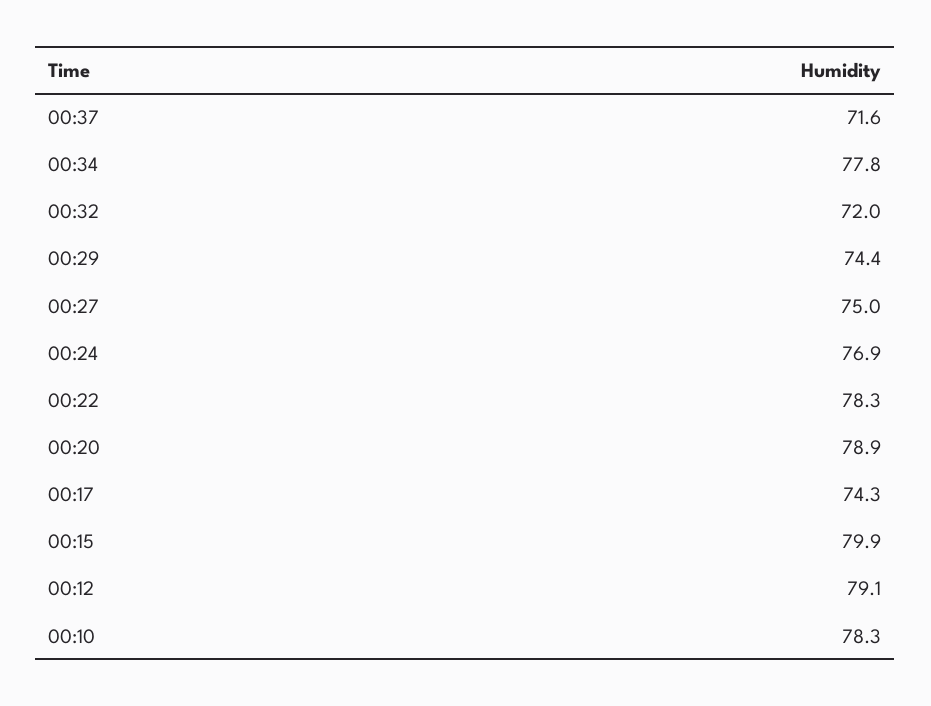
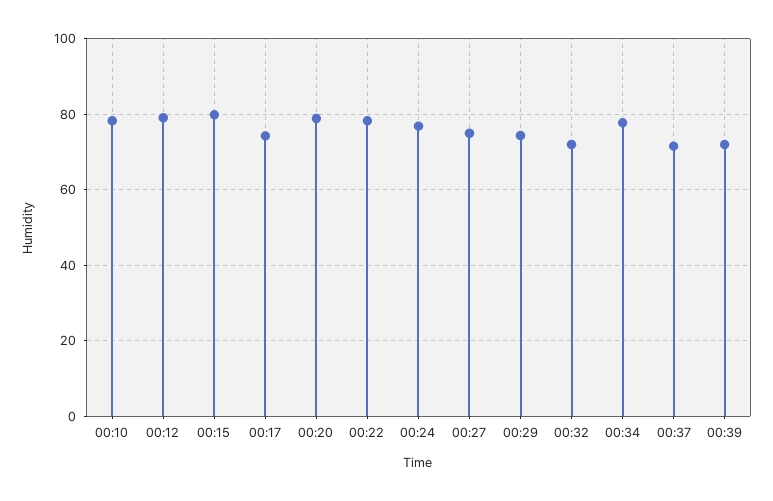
00:39: none -> 72

